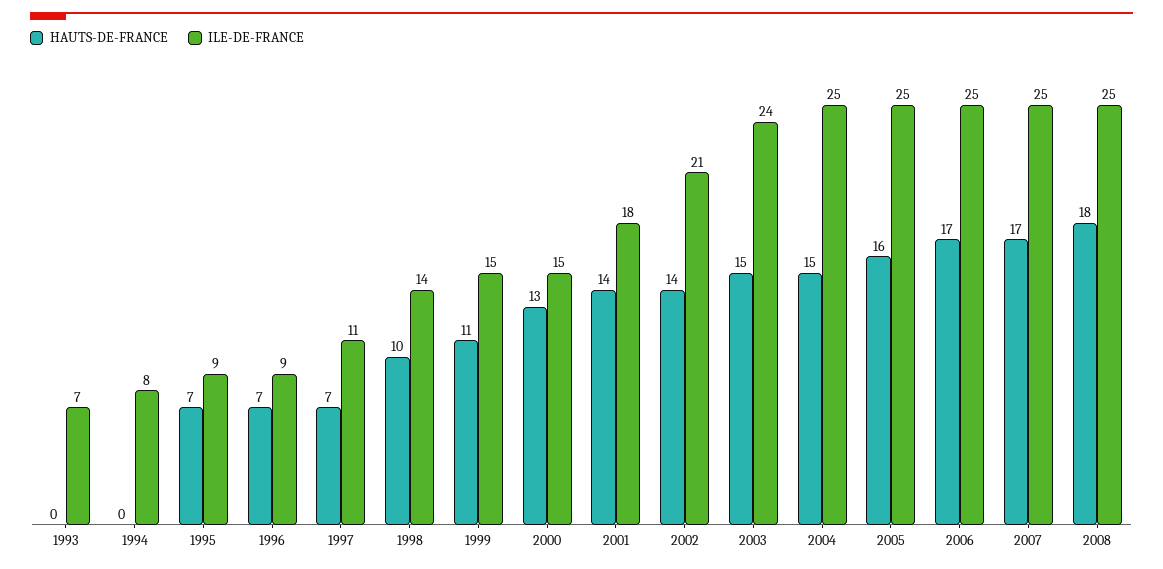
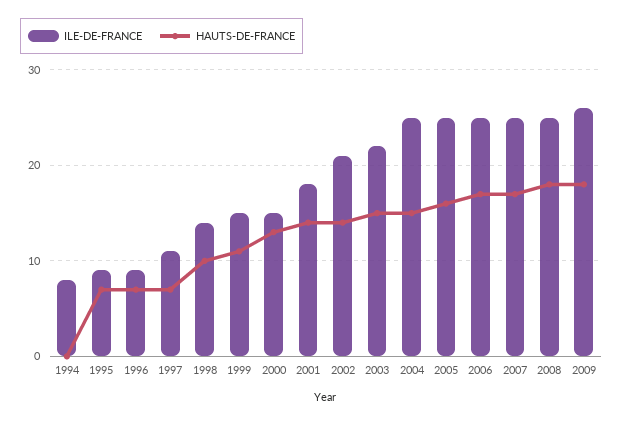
HAUTS-DE-FRANCE, 1993: 0 -> none
ILE-DE-FRANCE, 1993: 7 -> none
ILE-DE-FRANCE, 2003: 24 -> 22
ILE-DE-FRANCE, 2009: none -> 26
HAUTS-DE-FRANCE, 2009: none -> 18

